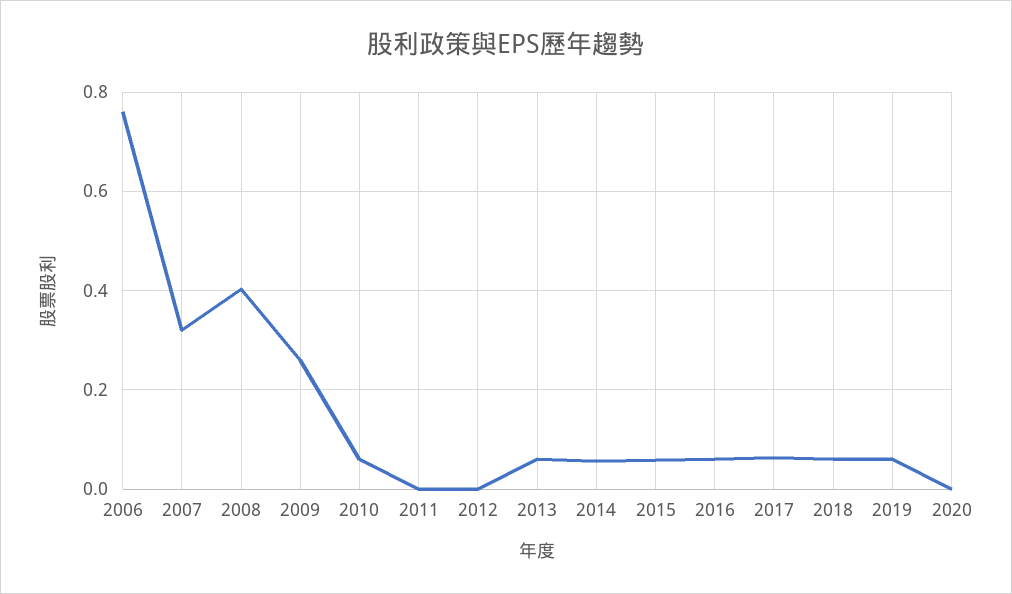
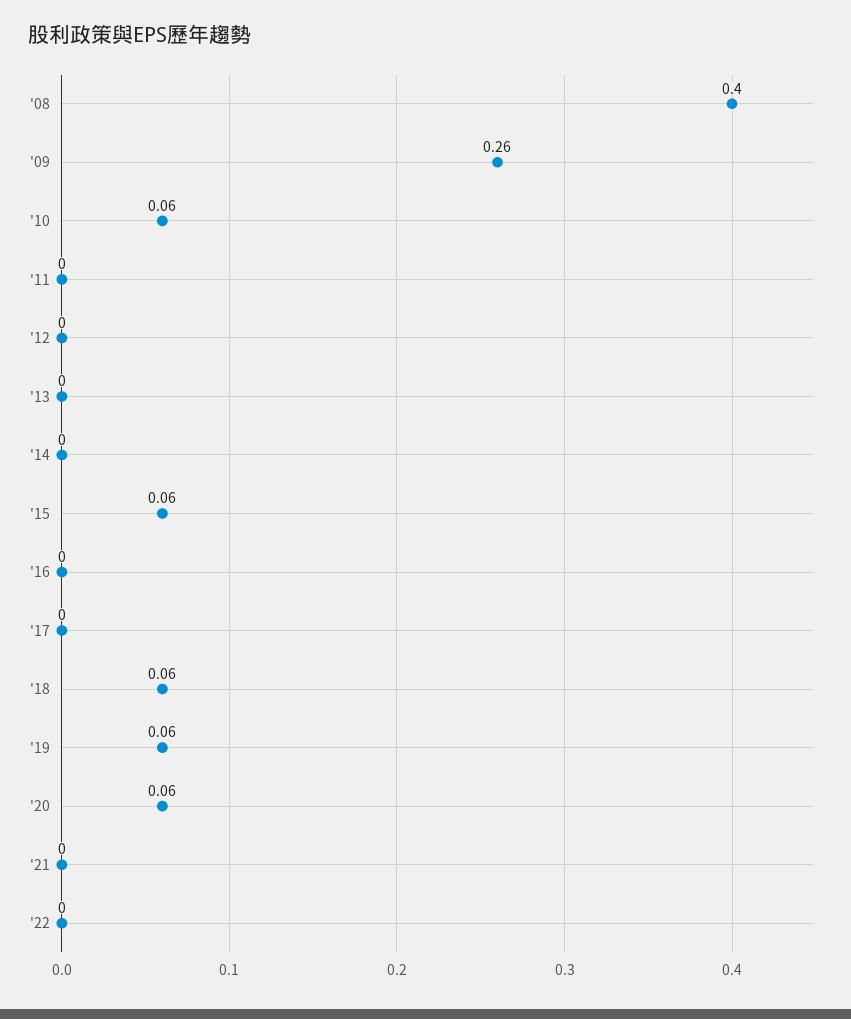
2006: 0.76 -> none
2007: 0.32 -> none
2013: 0.06 -> 0
2014: 0.06 -> 0
2016: 0.06 -> 0
2017: 0.06 -> 0
2020: 0 -> 0.06
'21: none -> 0
'22: none -> 0

